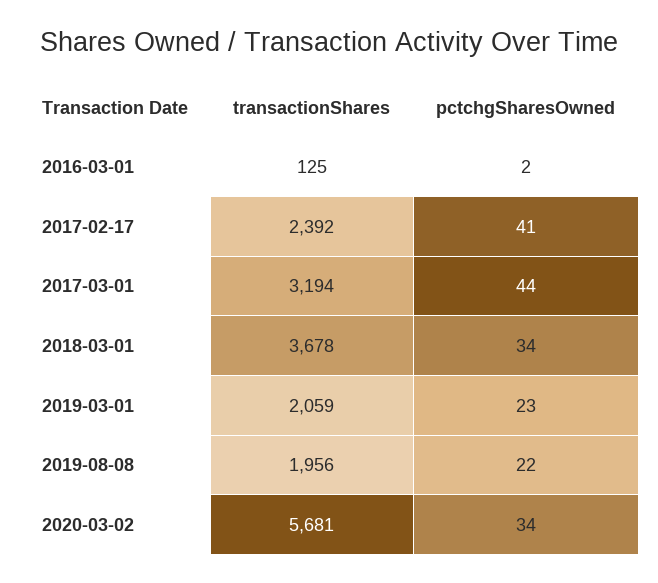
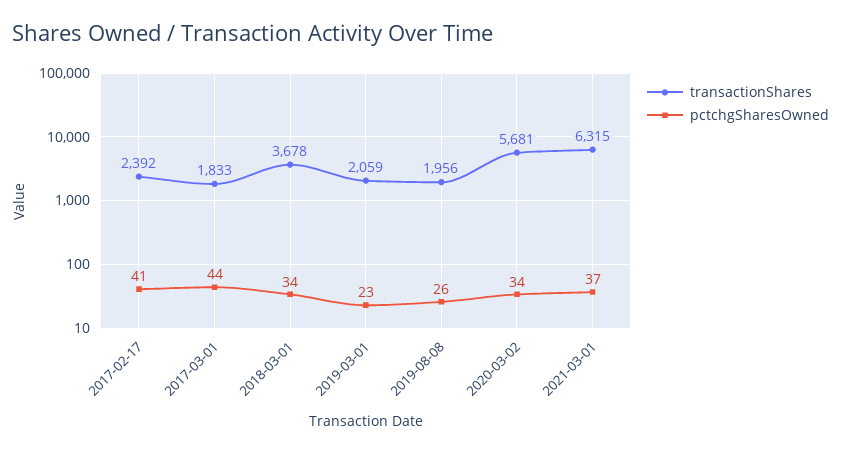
transactionShares, 2016-03-01: 125 -> none
pctchgSharesOwned, 2016-03-01: 2 -> none
transactionShares, 2017-03-01: 3194 -> 1833
pctchgSharesOwned, 2019-08-08: 22 -> 26
transactionShares, 2021-03-01: none -> 6315
pctchgSharesOwned, 2021-03-01: none -> 37

